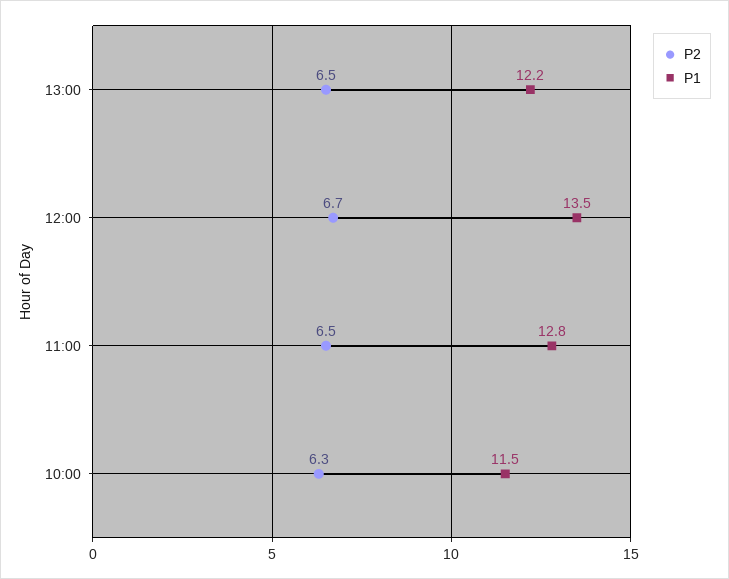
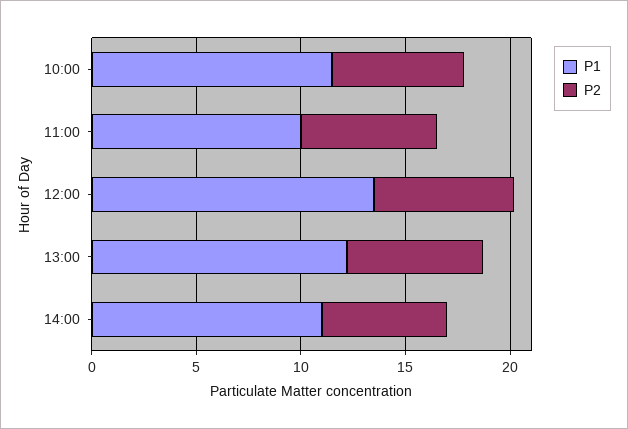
P1, 11:00: 12.8 -> 10
P1, 14:00: none -> 11
P2, 14:00: none -> 6

